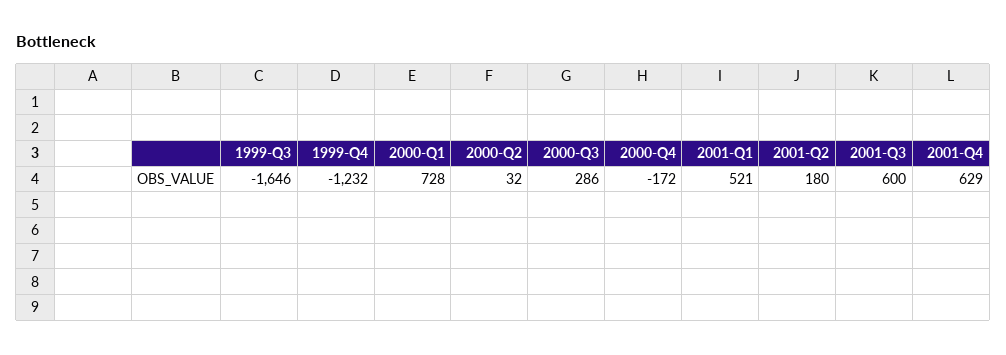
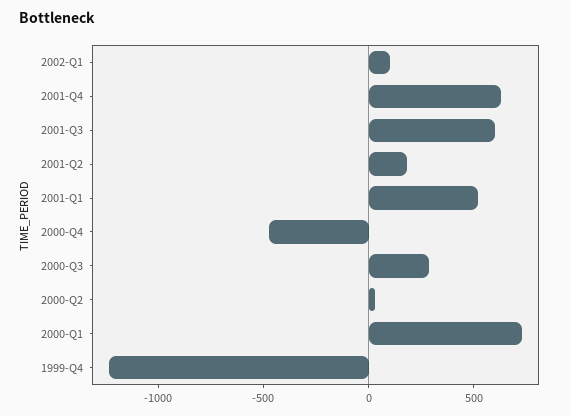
1999-Q3: -1646 -> none
2000-Q4: -172 -> -500
2002-Q1: none -> 100

